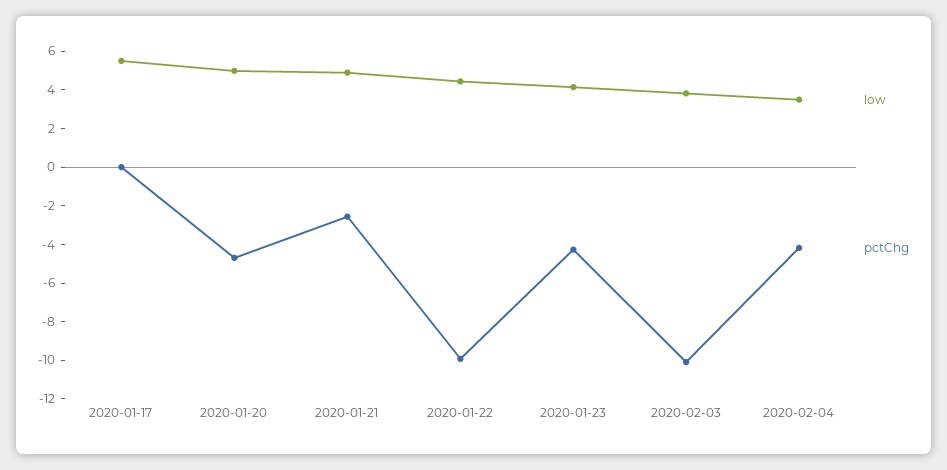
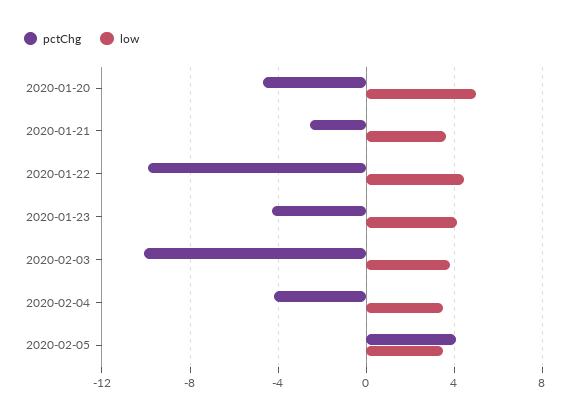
low, 2020-01-17: 5.5 -> none
pctChg, 2020-01-17: 0 -> none
low, 2020-01-21: 5 -> 3.5
pctChg, 2020-02-05: none -> 4
low, 2020-02-05: none -> 3.5

